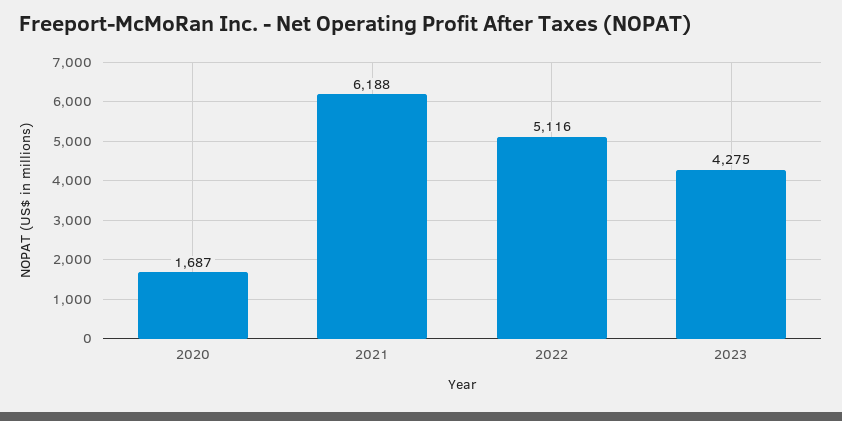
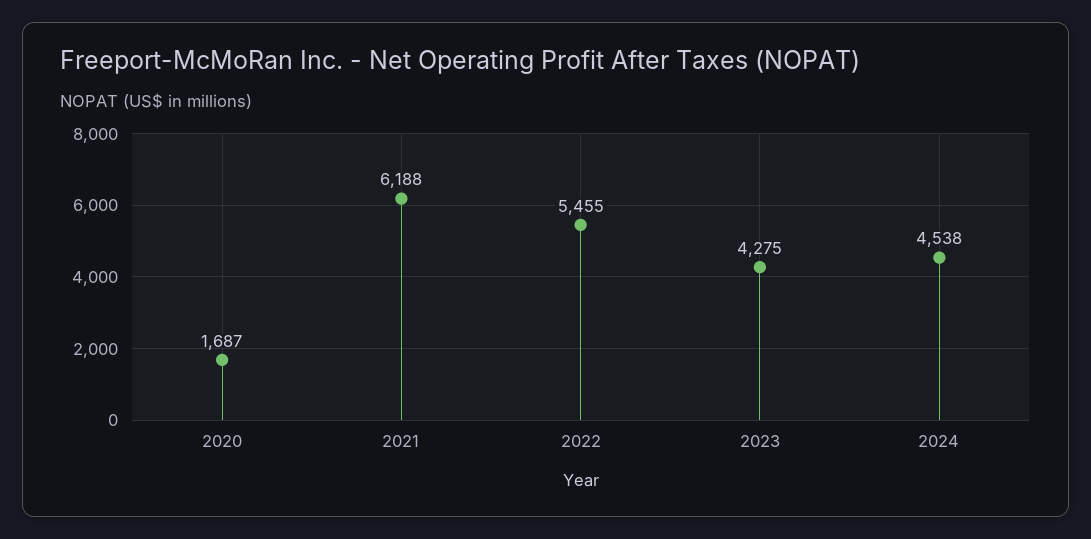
2022: 5116 -> 5455
2024: none -> 4538

